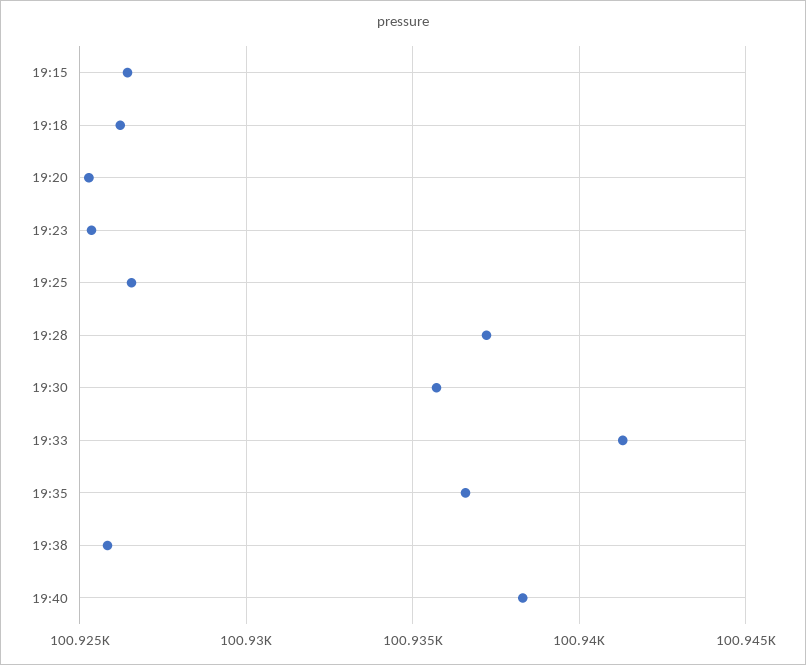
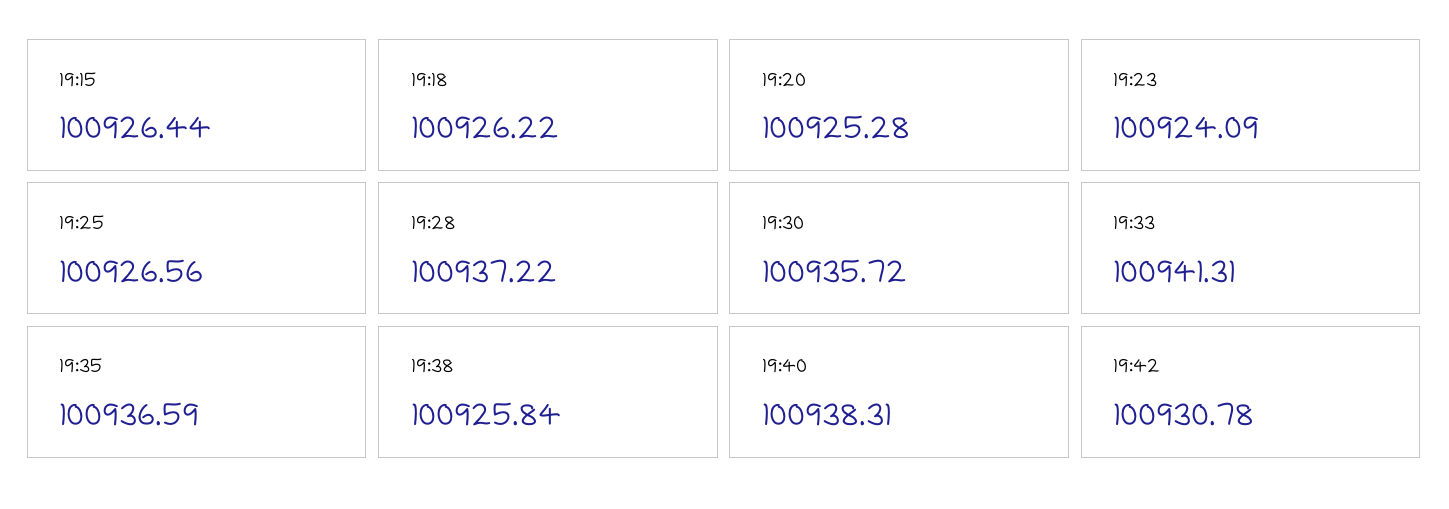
19:23: 100925.5 -> 100924.09
19:42: none -> 100930.78

